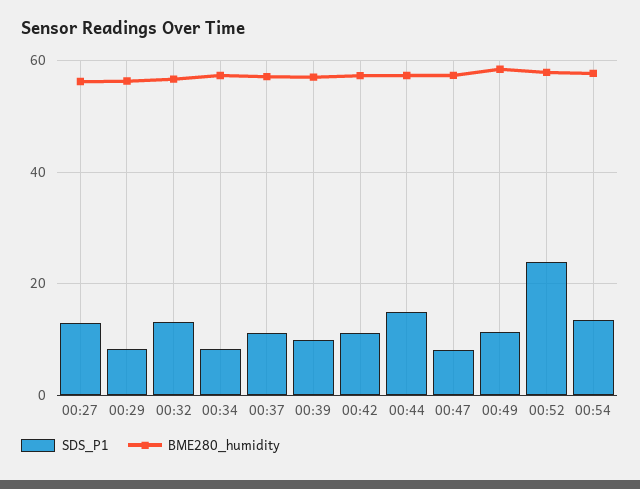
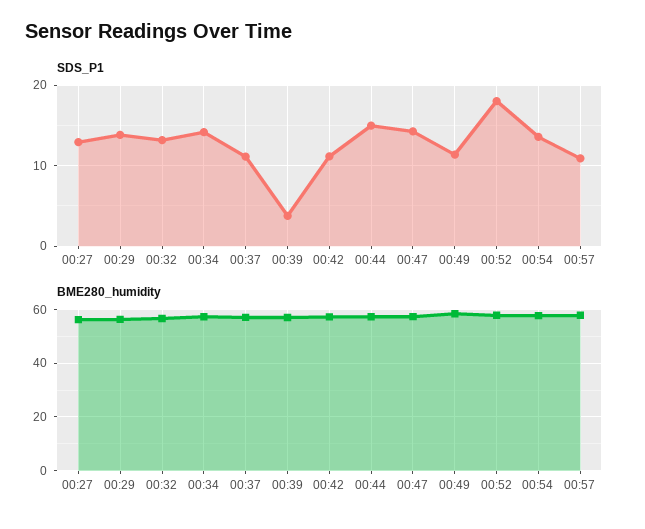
SDS_P1, 00:29: 8 -> 14
SDS_P1, 00:34: 8 -> 14
SDS_P1, 00:39: 10 -> 4
SDS_P1, 00:47: 8 -> 14
SDS_P1, 00:52: 24 -> 18
SDS_P1, 00:57: none -> 11
BME280_humidity, 00:57: none -> 57.5

